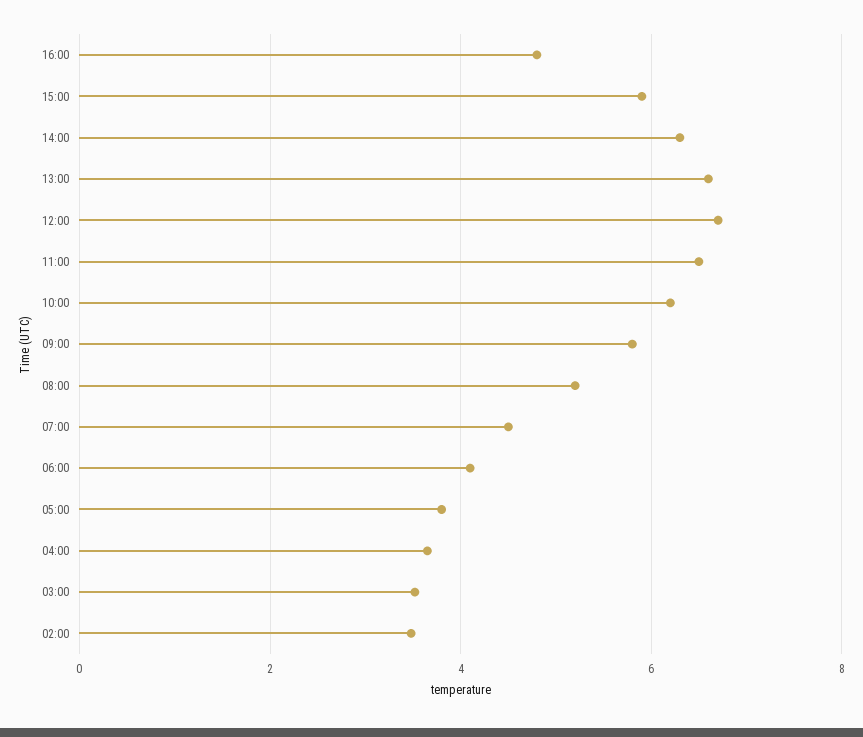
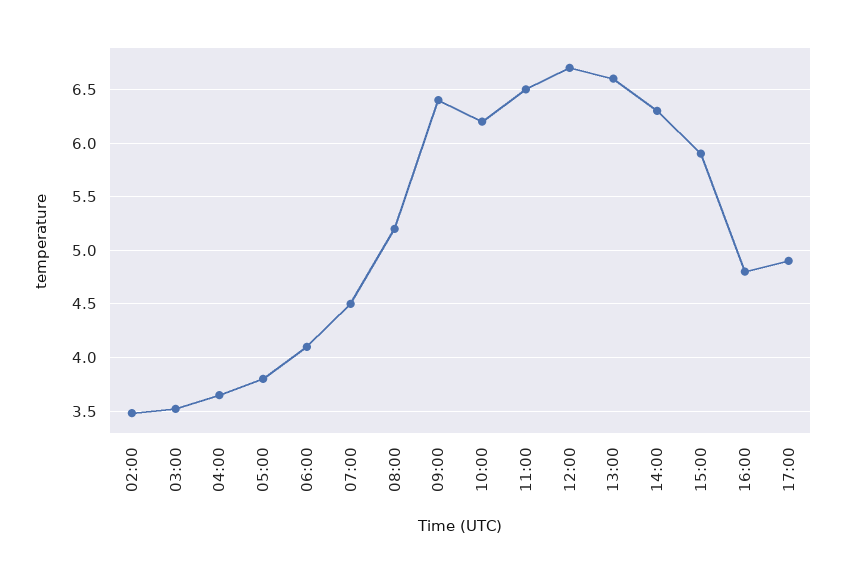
09:00: 5.8 -> 6.4
17:00: none -> 4.9

